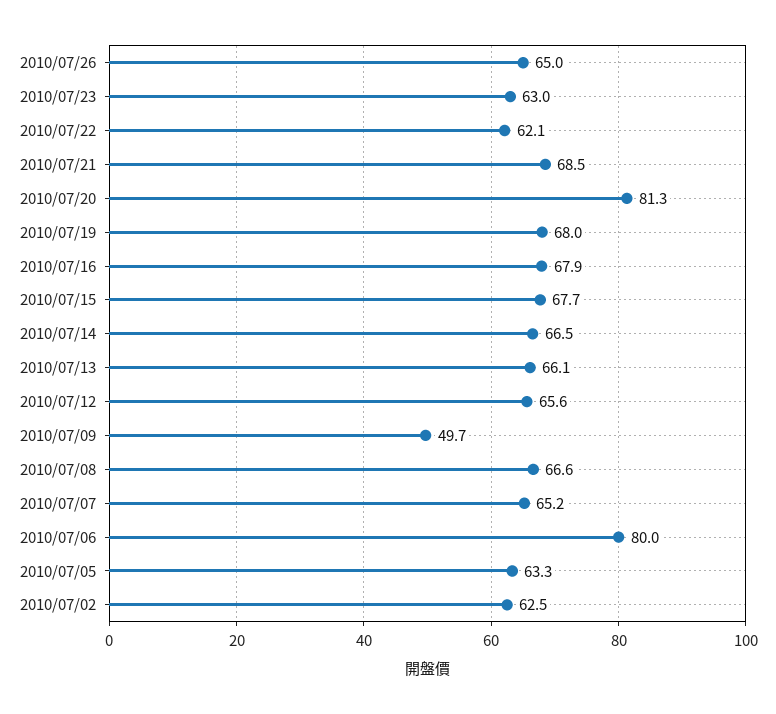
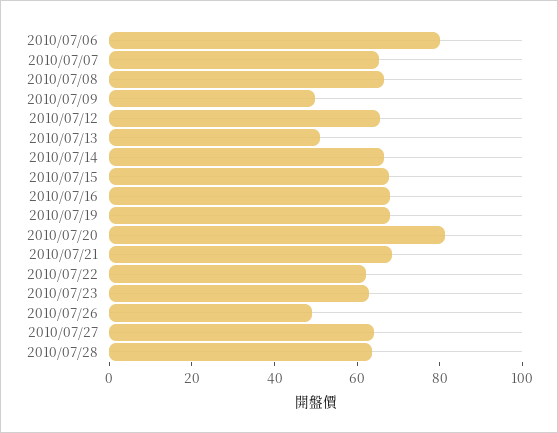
2010/07/26: 65 -> 50
2010/07/13: 66.1 -> 50
2010/07/05: 63.3 -> none
2010/07/02: 62.5 -> none
2010/07/27: none -> 65
2010/07/28: none -> 65

